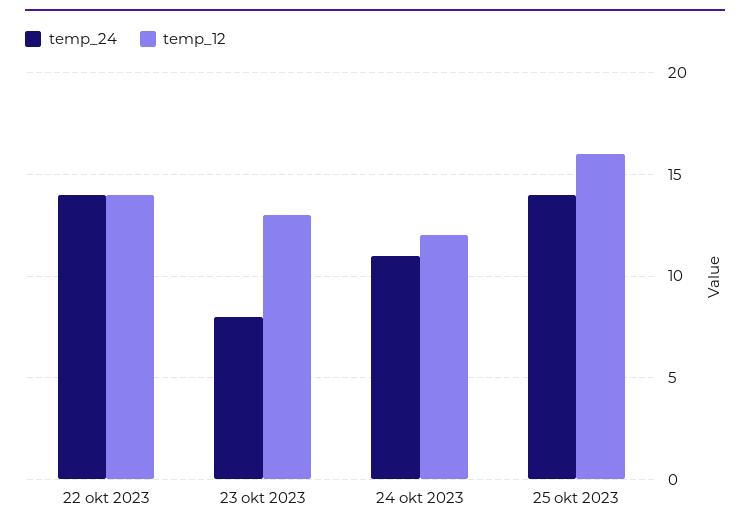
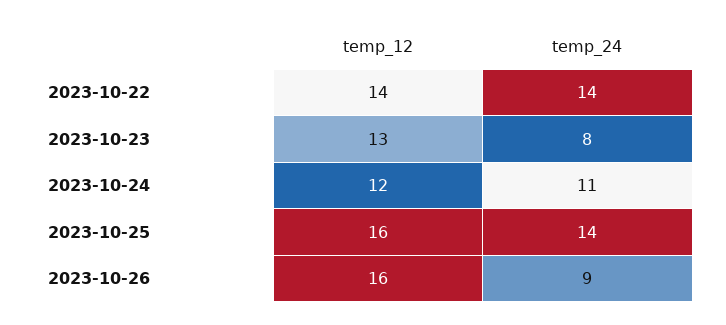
temp_12, 2023-10-26: none -> 16
temp_24, 2023-10-26: none -> 9

